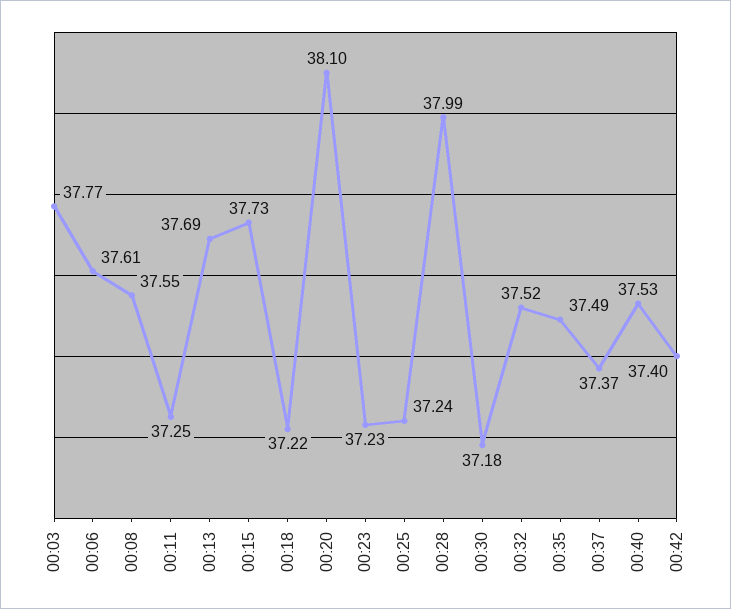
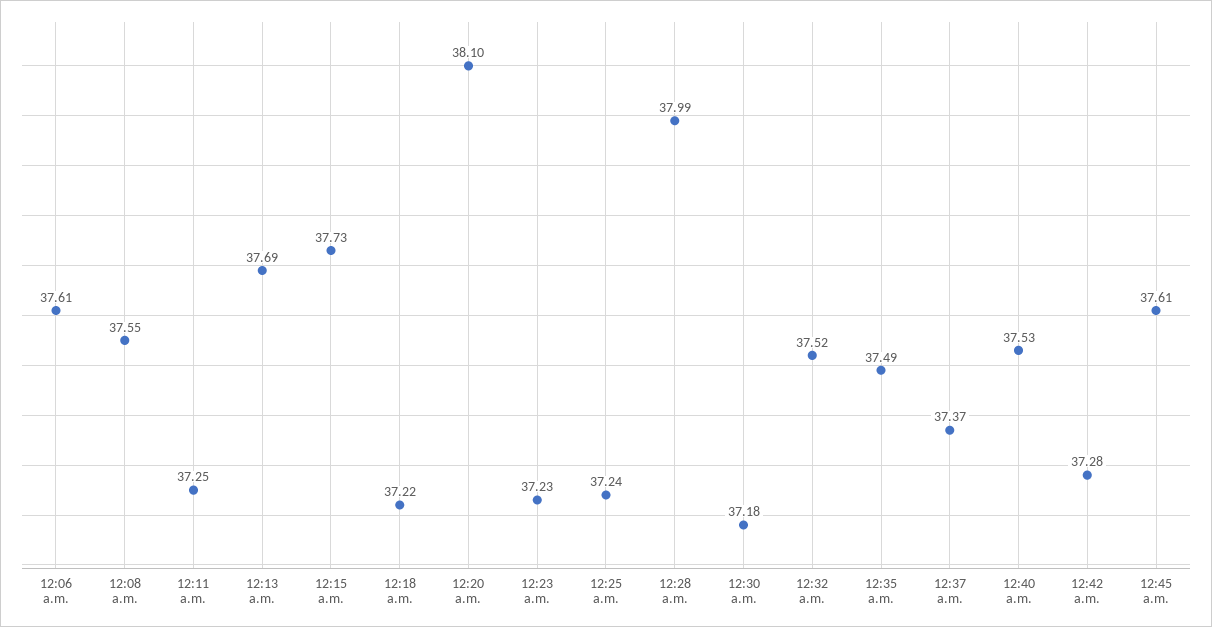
00:03: 37.77 -> none
00:42: 37.4 -> 37.28
12:45 a.m.: none -> 37.61

